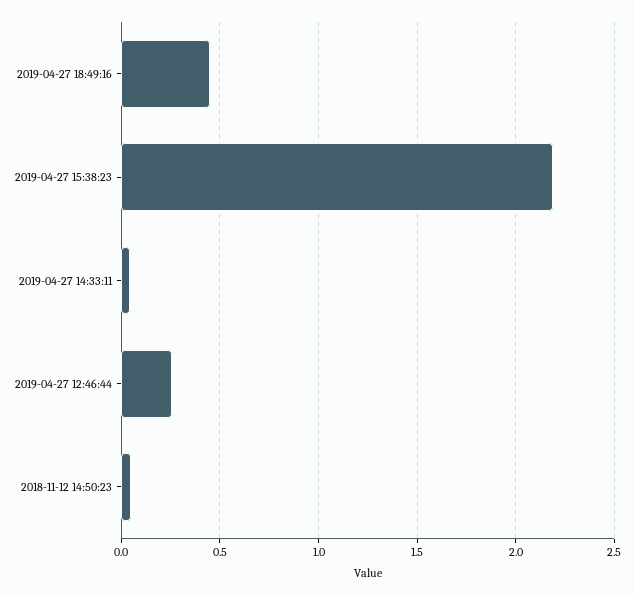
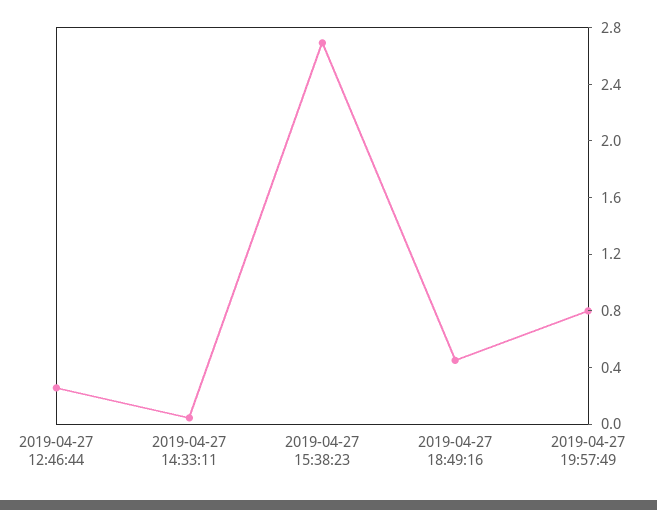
2019-04-27 15:38:23: 2.2 -> 2.7
2018-11-12 14:50:23: 0.05 -> none
2019-04-27 19:57:49: none -> 0.8

